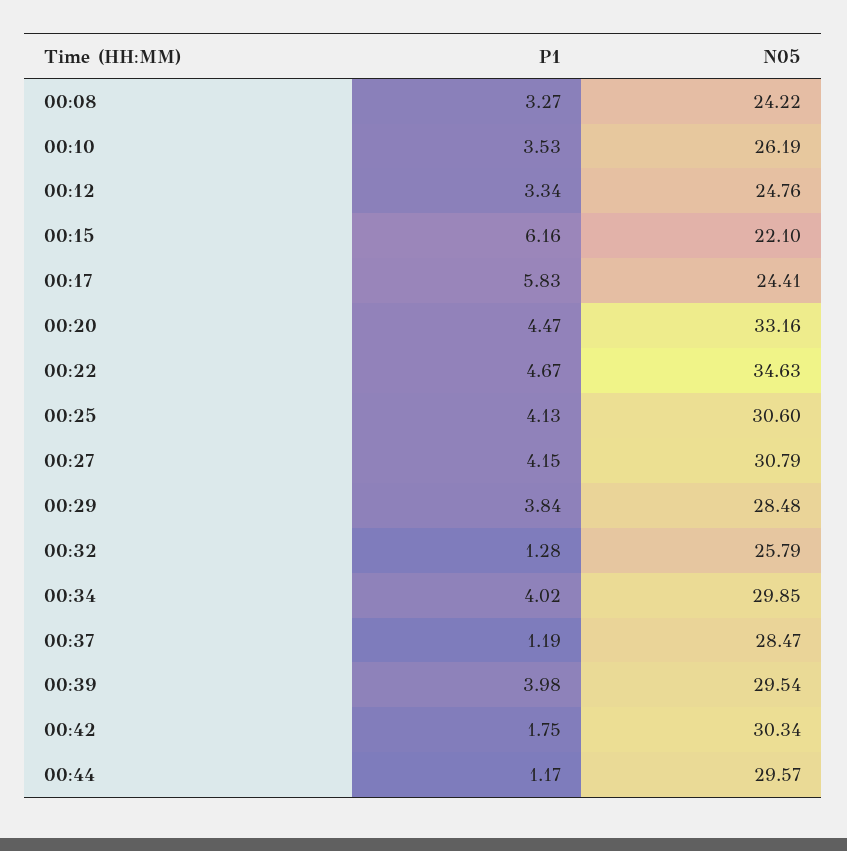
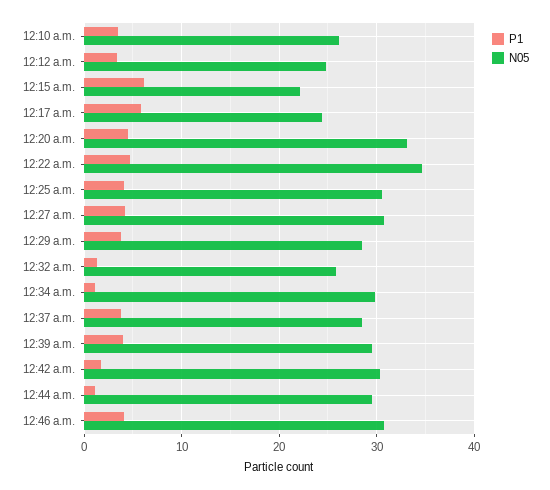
P1, 00:08: 3.27 -> none
N05, 00:08: 24.22 -> none
P1, 00:34: 4.02 -> 1
P1, 00:37: 1.19 -> 4
P1, 12:46 a.m.: none -> 4
N05, 12:46 a.m.: none -> 31

